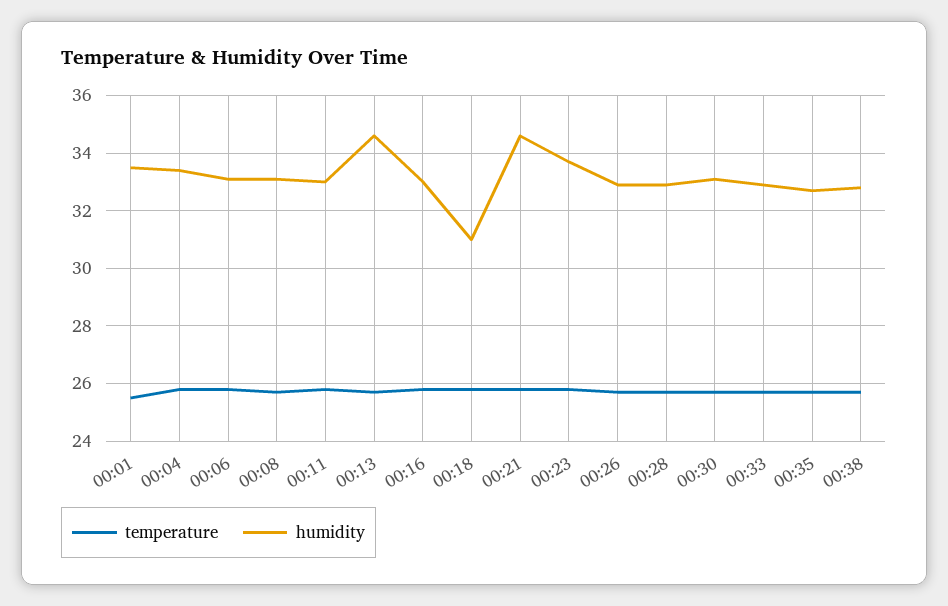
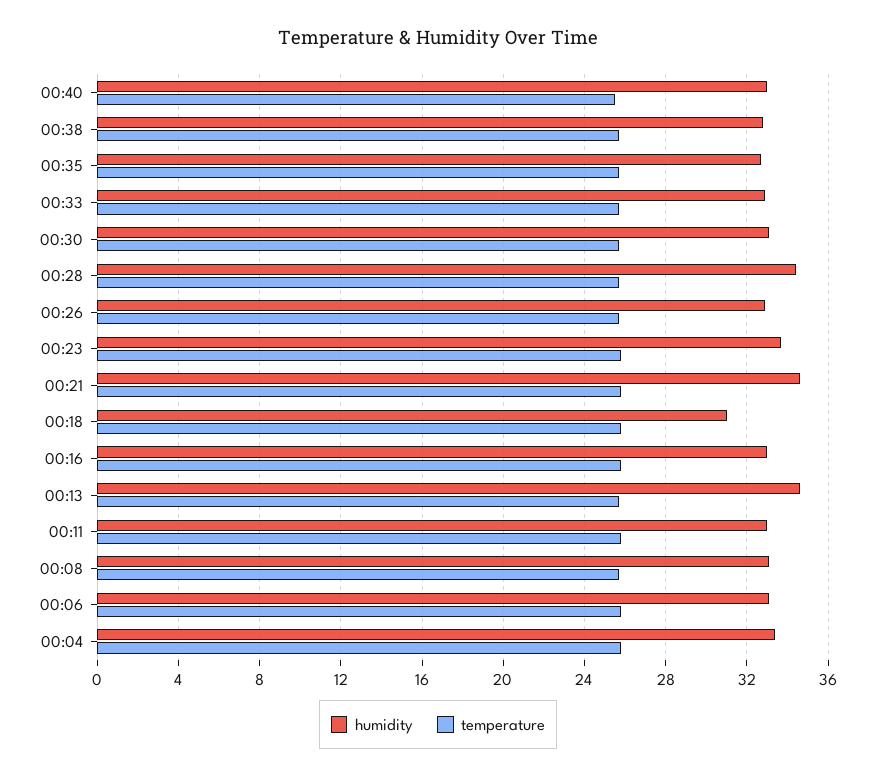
temperature, 00:01: 25.5 -> none
humidity, 00:01: 33.5 -> none
humidity, 00:28: 33 -> 34.5
humidity, 00:40: none -> 33
temperature, 00:40: none -> 25.5

